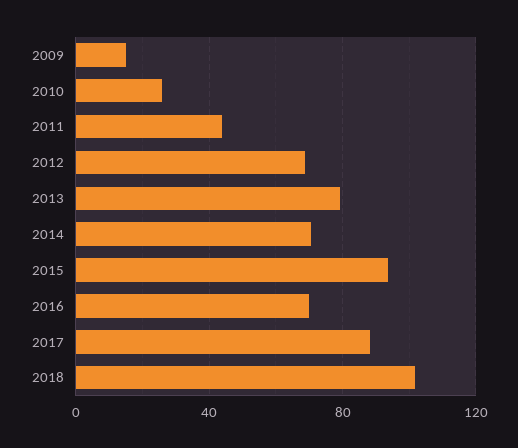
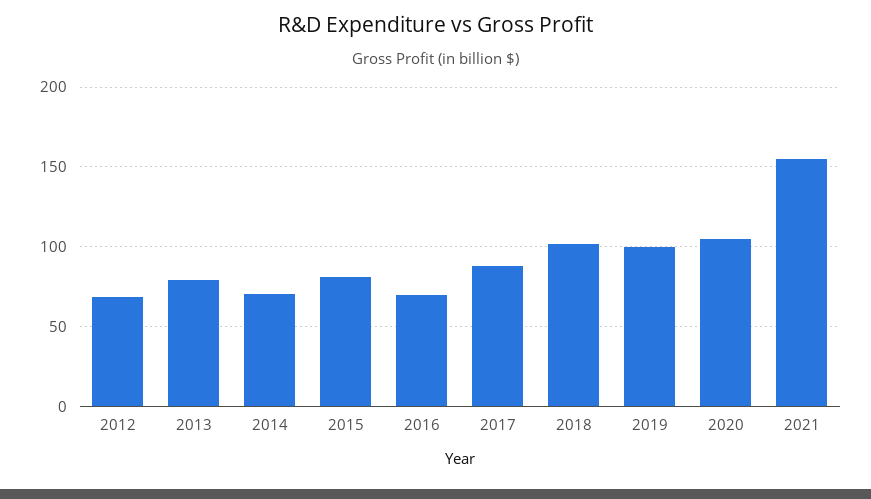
2009: 15 -> none
2010: 25 -> none
2011: 45 -> none
2015: 95 -> 80
2019: none -> 100
2020: none -> 105
2021: none -> 155

